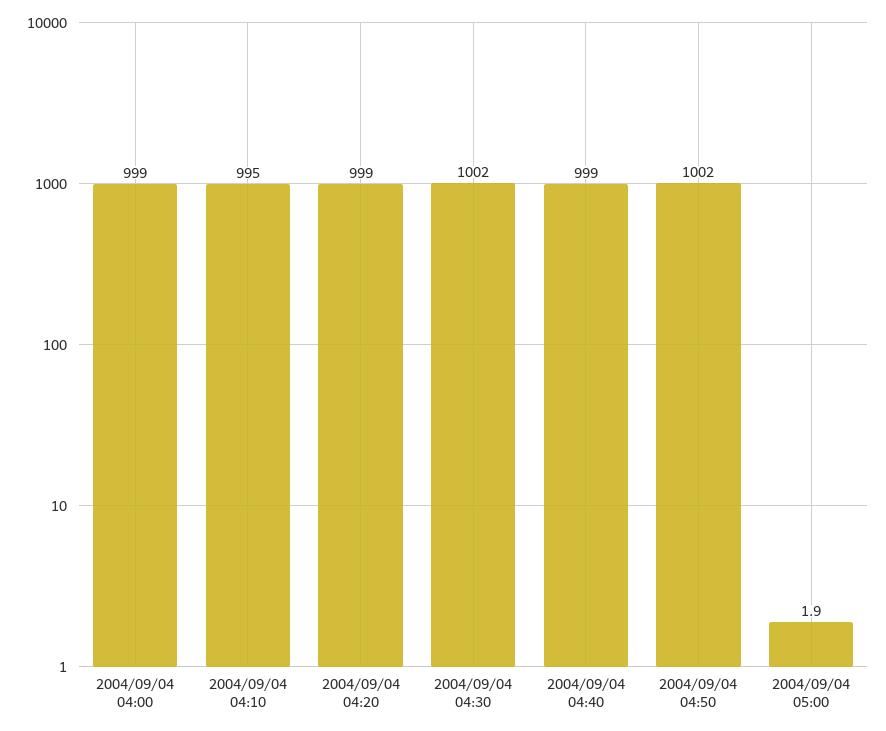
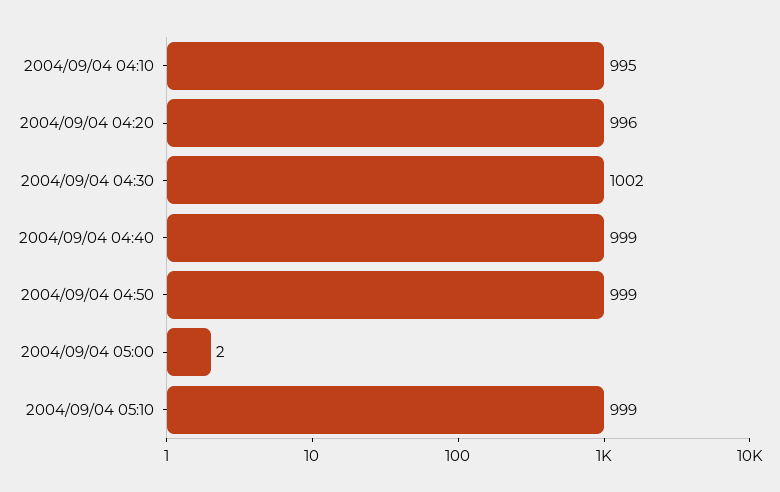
2004/09/04 04:00: 999 -> none
2004/09/04 04:20: 999 -> 996
2004/09/04 04:50: 1002 -> 999
2004/09/04 05:10: none -> 999

